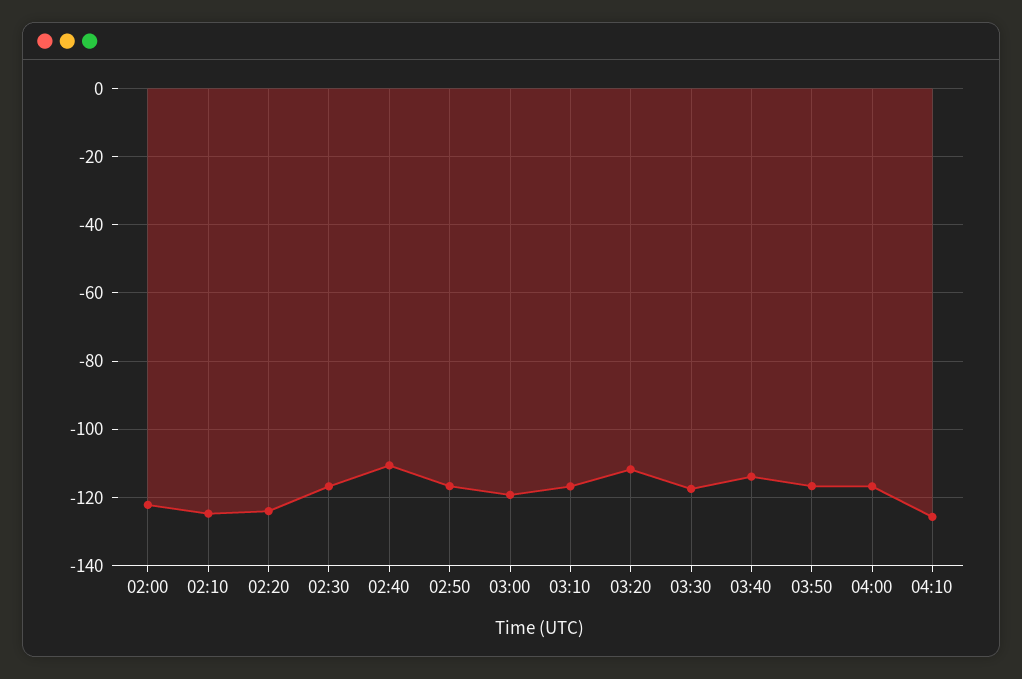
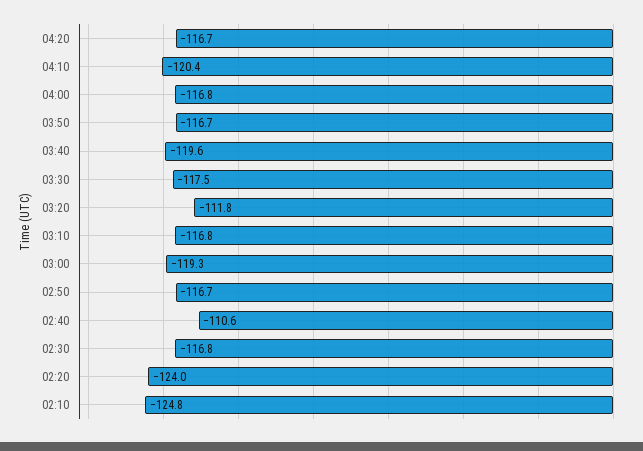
02:00: -122 -> none
03:40: -114 -> -119.6
04:10: -126 -> -120.4
04:20: none -> -116.7

